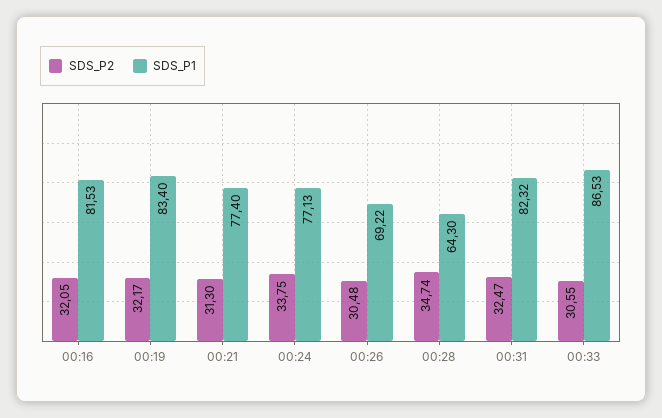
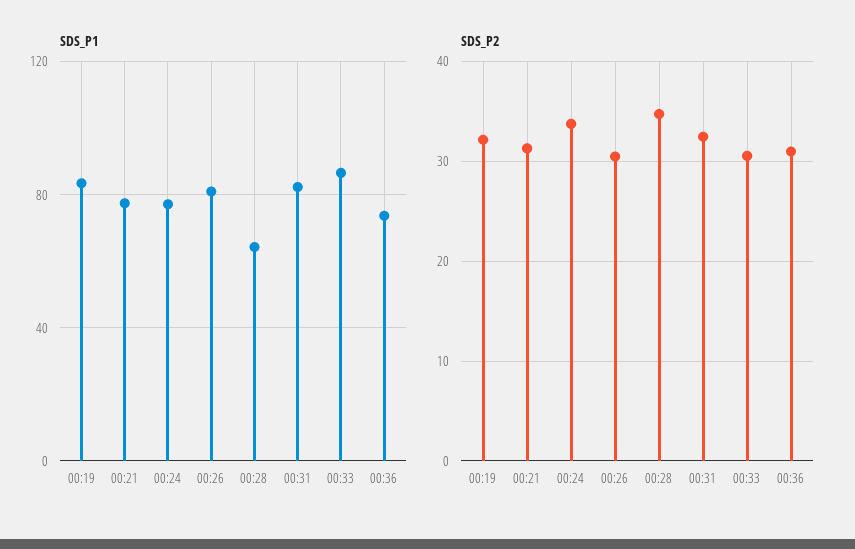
SDS_P2, 00:16: 32.05 -> none
SDS_P1, 00:16: 81.53 -> none
SDS_P1, 00:26: 69.22 -> 80
SDS_P1, 00:36: none -> 75
SDS_P2, 00:36: none -> 31

